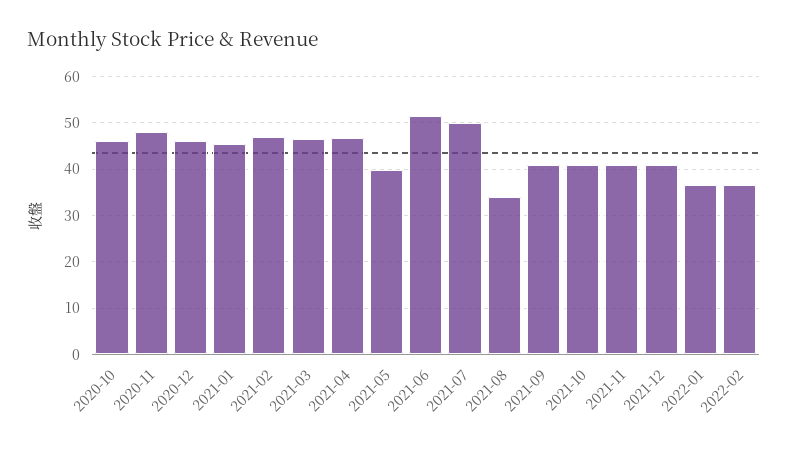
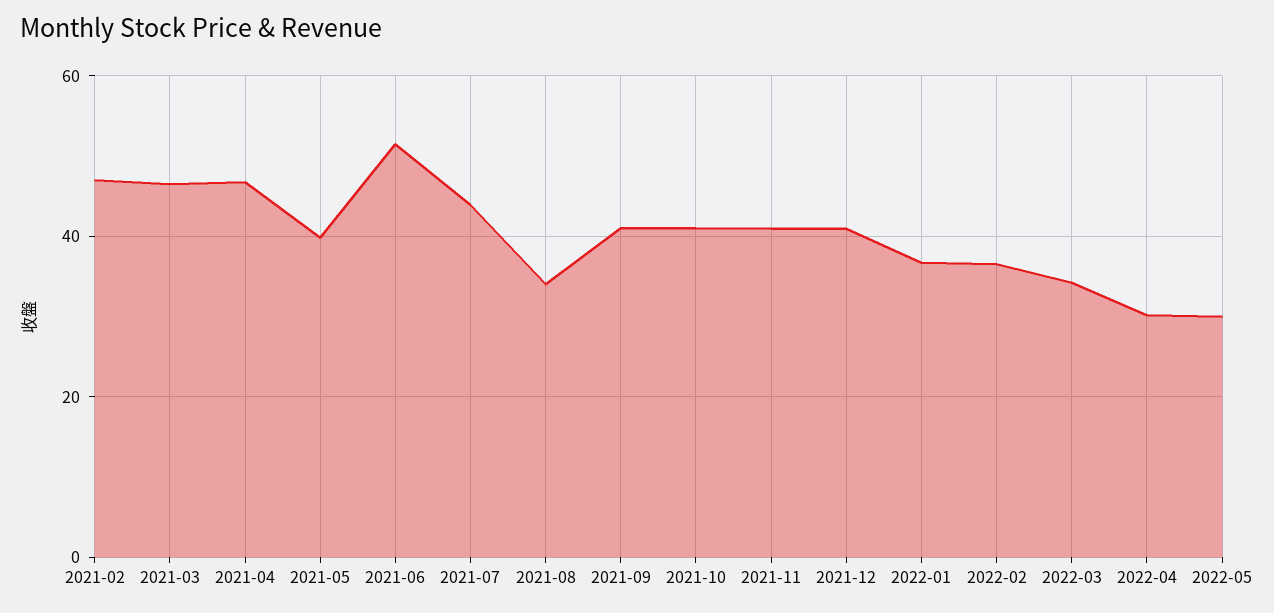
2020-10: 46 -> none
2020-11: 48 -> none
2020-12: 46 -> none
2021-01: 46 -> none
2021-07: 50 -> 44
2022-03: none -> 34
2022-04: none -> 30
2022-05: none -> 30

